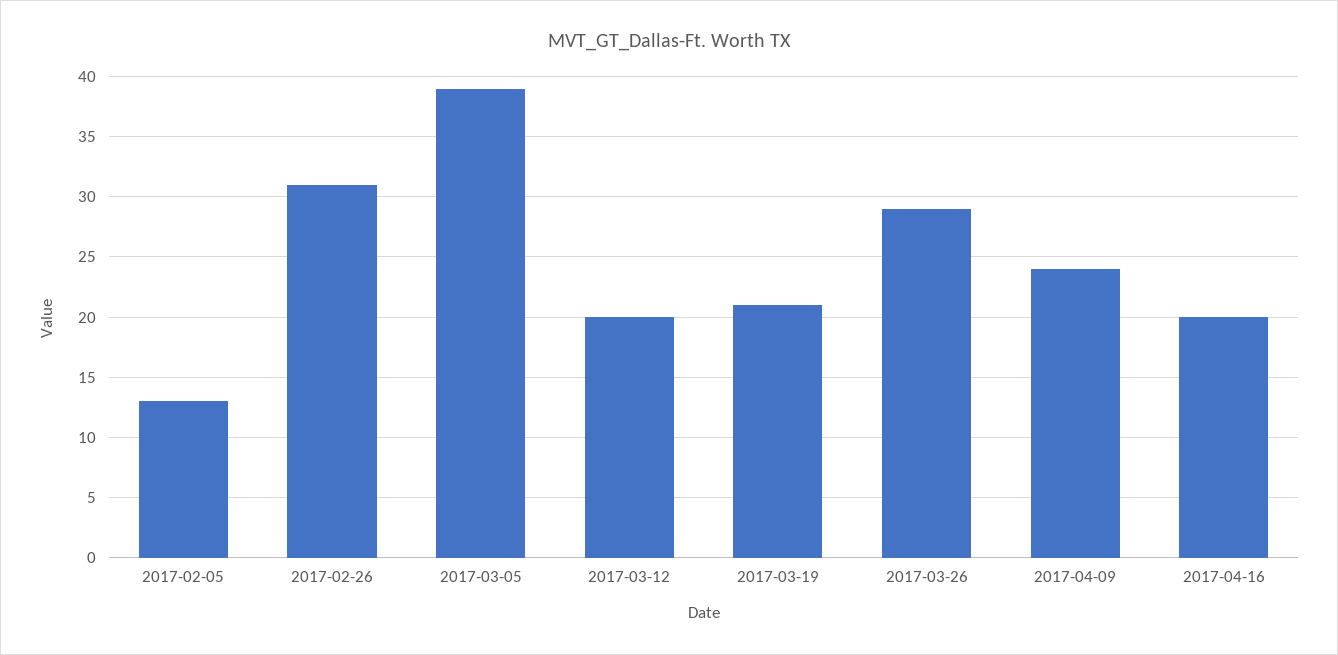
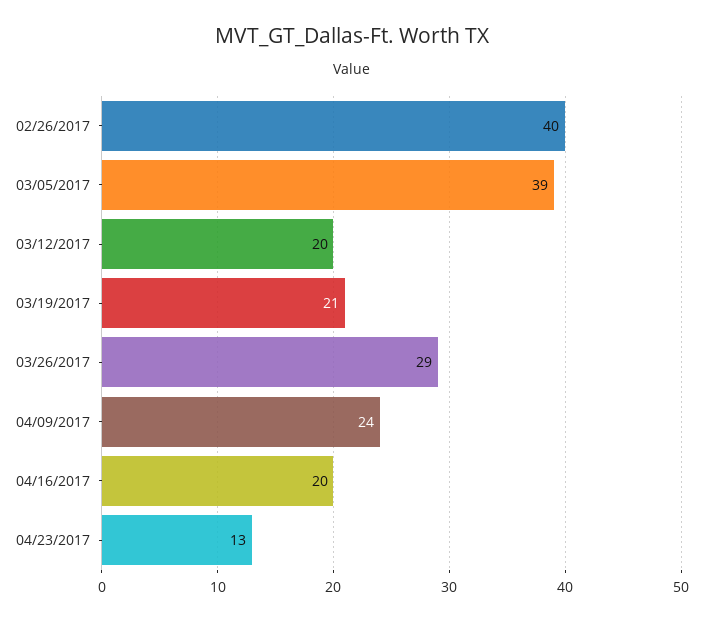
2017-02-05: 13 -> none
2017-02-26: 31 -> 40
04/23/2017: none -> 13

